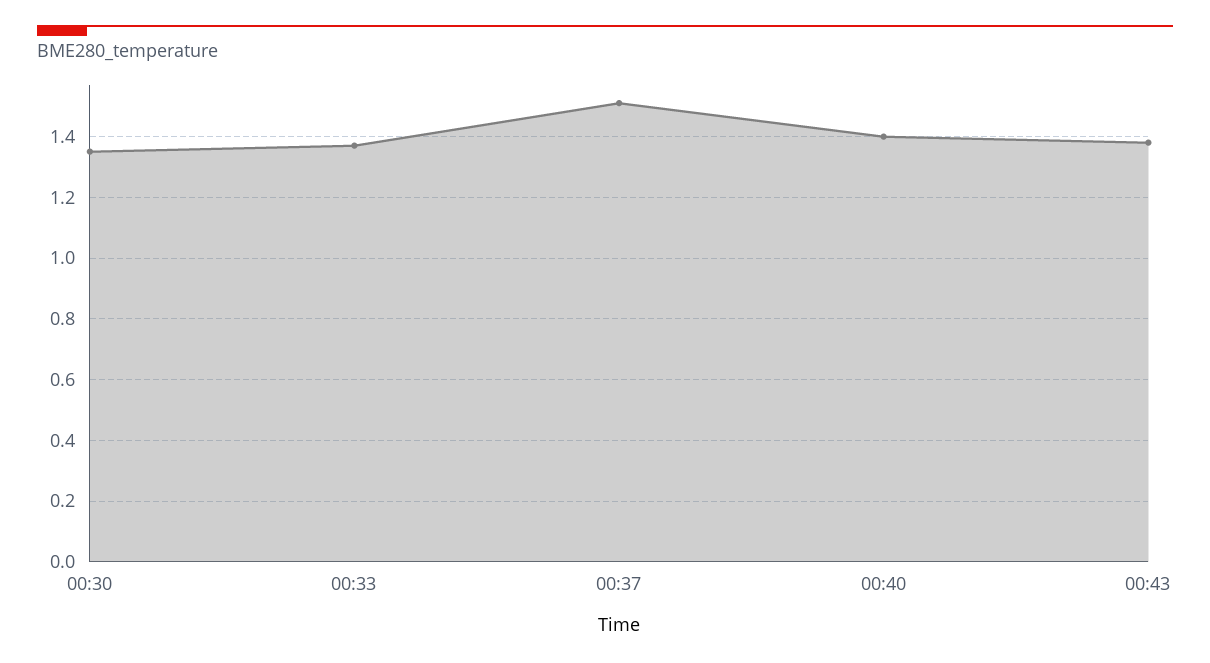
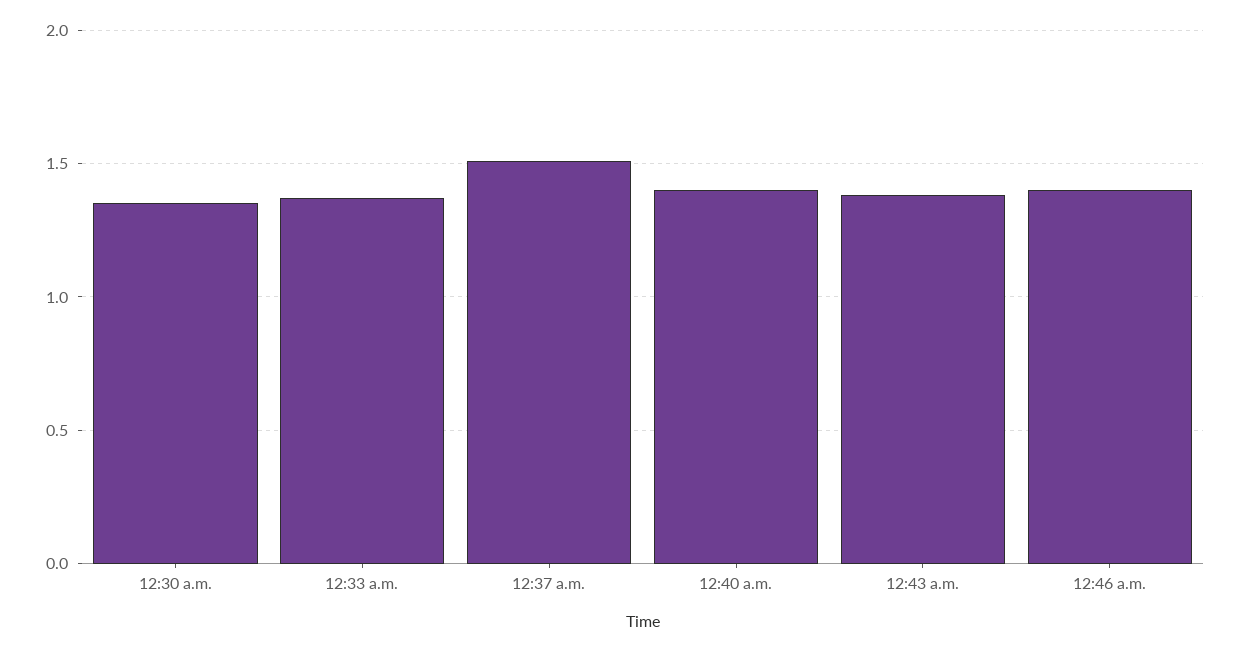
12:46 a.m.: none -> 1.4

